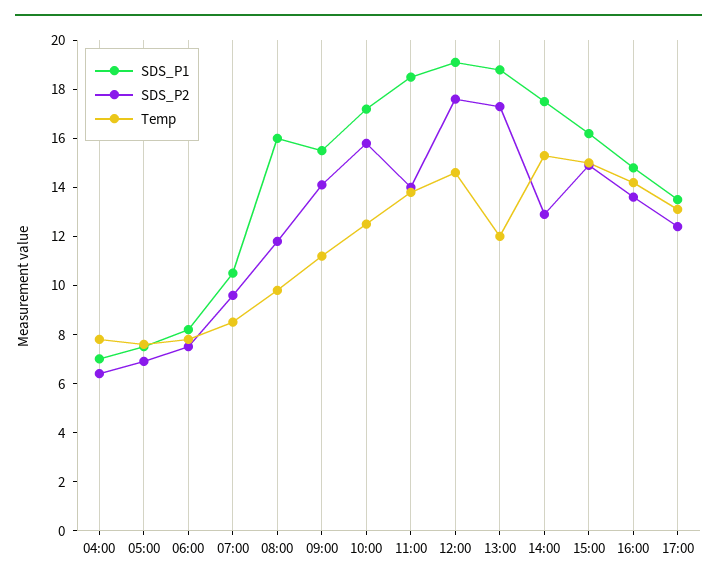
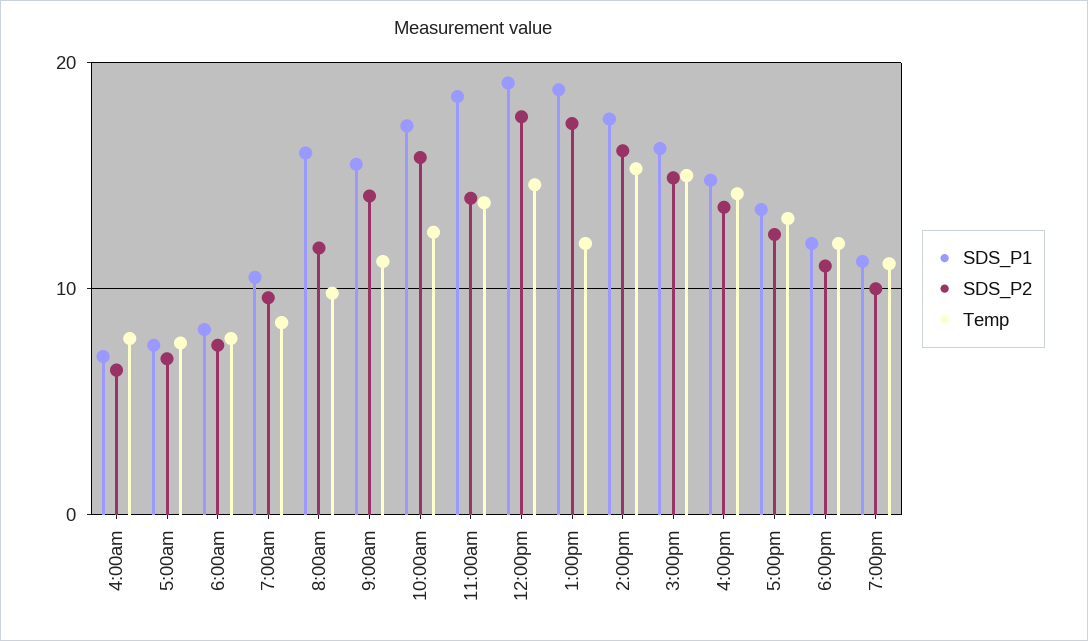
SDS_P2, 14:00: 13 -> 16
SDS_P1, 6:00pm: none -> 12
SDS_P2, 6:00pm: none -> 11
Temp, 6:00pm: none -> 12
SDS_P1, 7:00pm: none -> 11
SDS_P2, 7:00pm: none -> 10
Temp, 7:00pm: none -> 11

